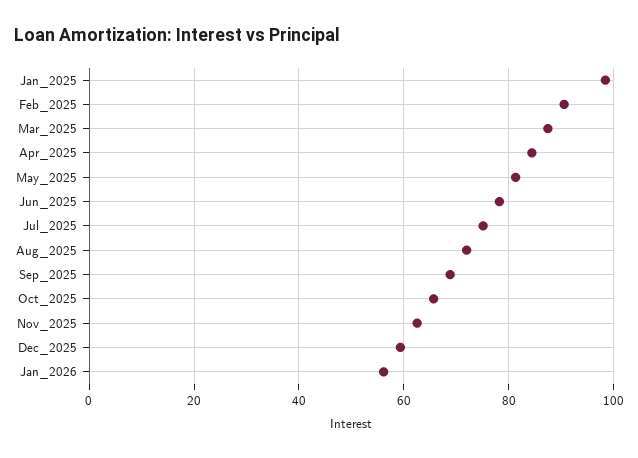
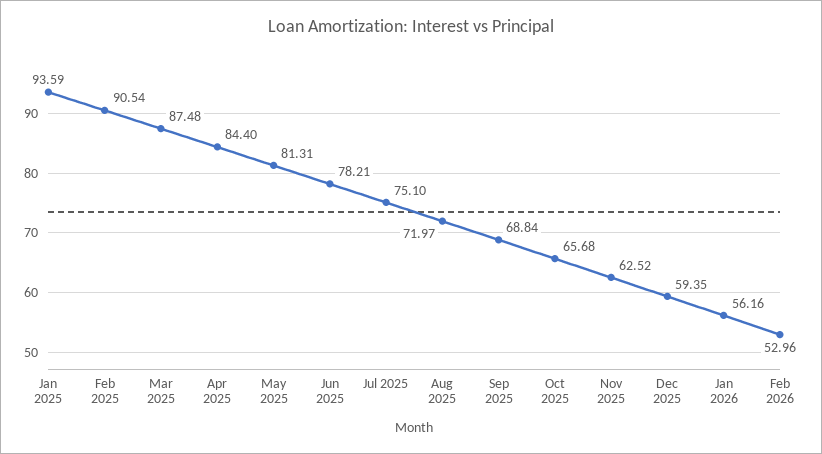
Jan_2025: 98 -> 93.59
Feb 2026: none -> 52.96

